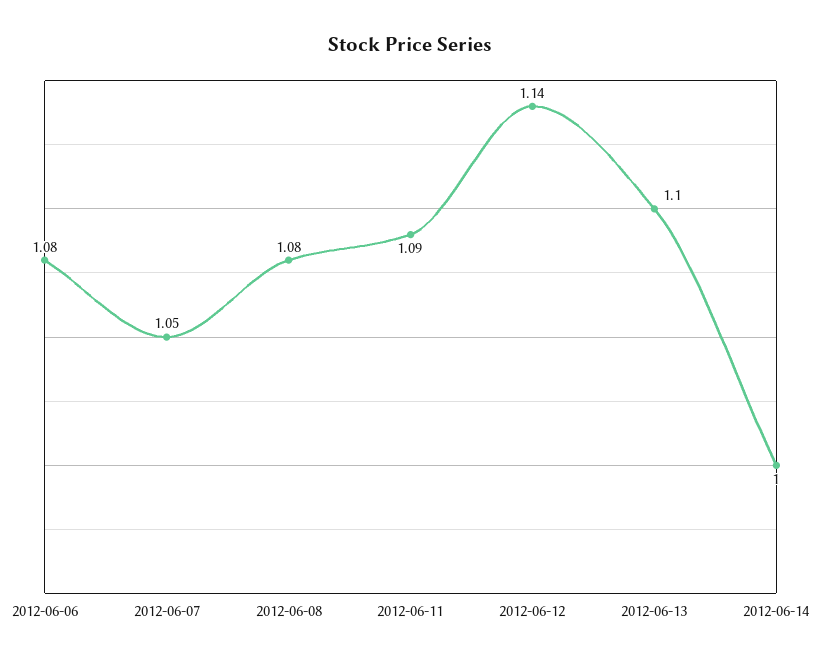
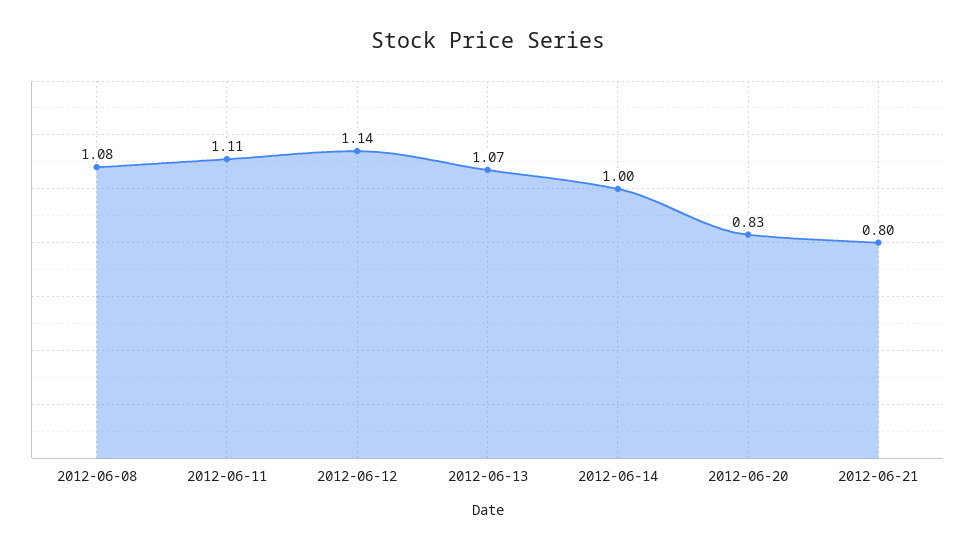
2012-06-06: 1.08 -> none
2012-06-07: 1.05 -> none
2012-06-11: 1.09 -> 1.11
2012-06-13: 1.1 -> 1.07
2012-06-20: none -> 0.83
2012-06-21: none -> 0.8

